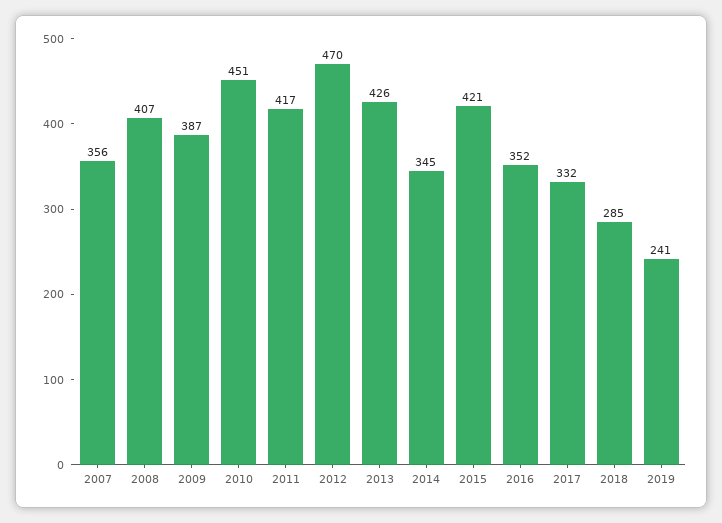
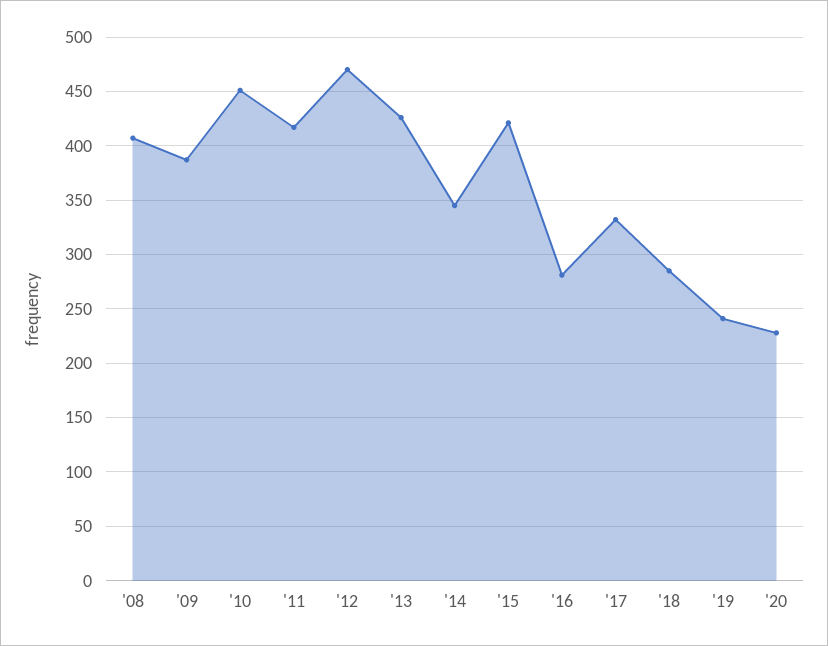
2007: 356 -> none
2016: 352 -> 280
'20: none -> 230

